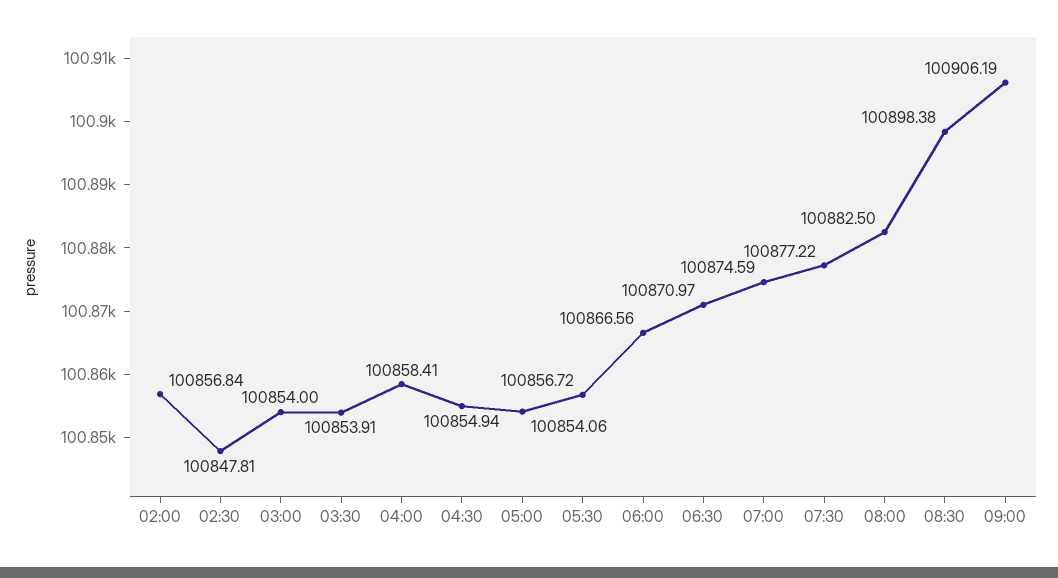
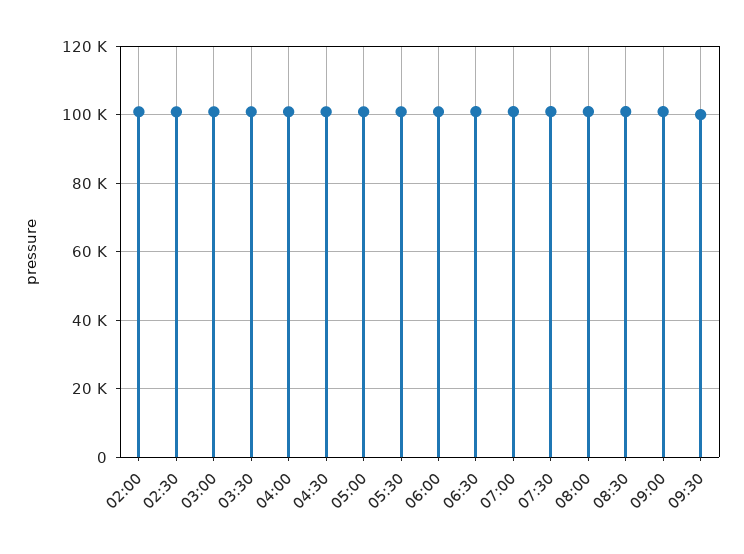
09:30: none -> 100000

